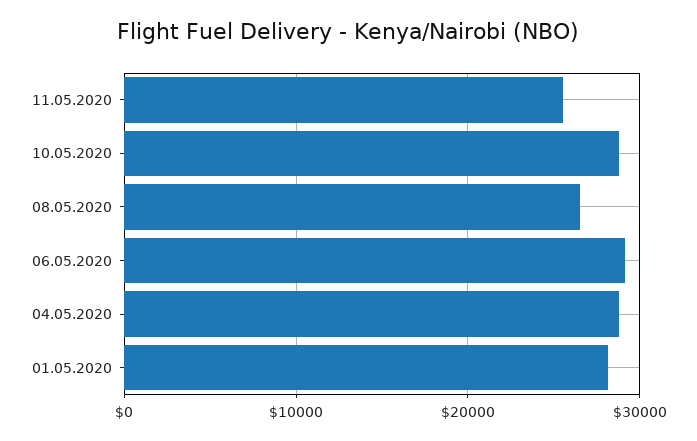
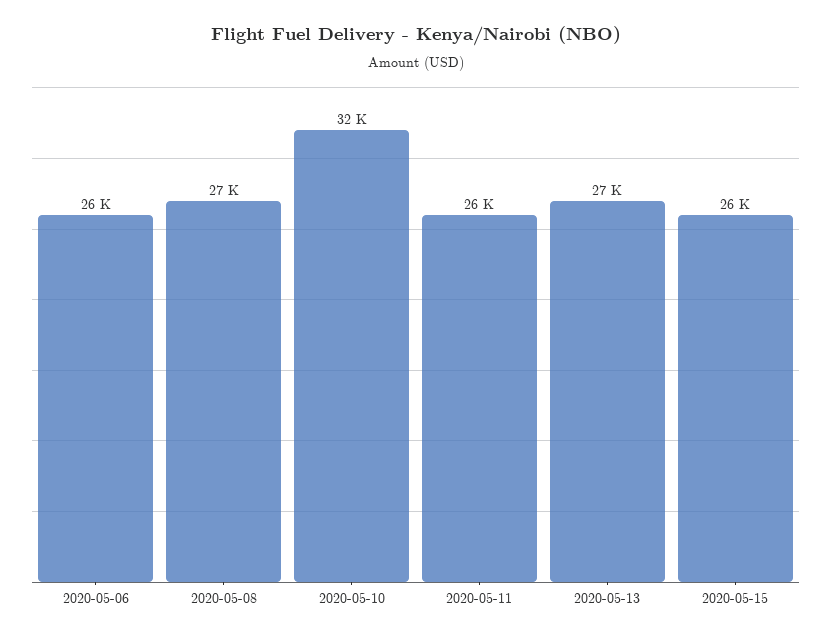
10.05.2020: 29000 -> 32000
06.05.2020: 29000 -> 26000
04.05.2020: 29000 -> none
01.05.2020: 28000 -> none
2020-05-13: none -> 27000
2020-05-15: none -> 26000

